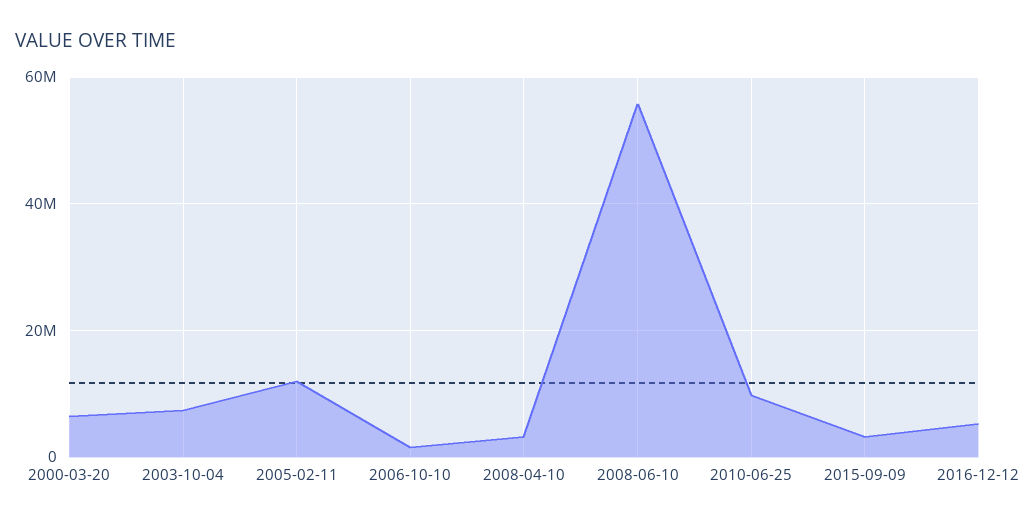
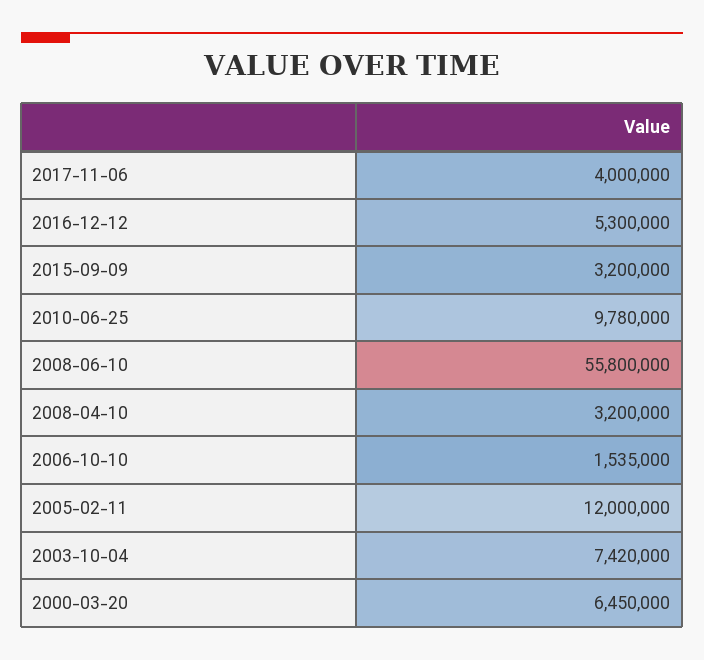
2017-11-06: none -> 4000000

